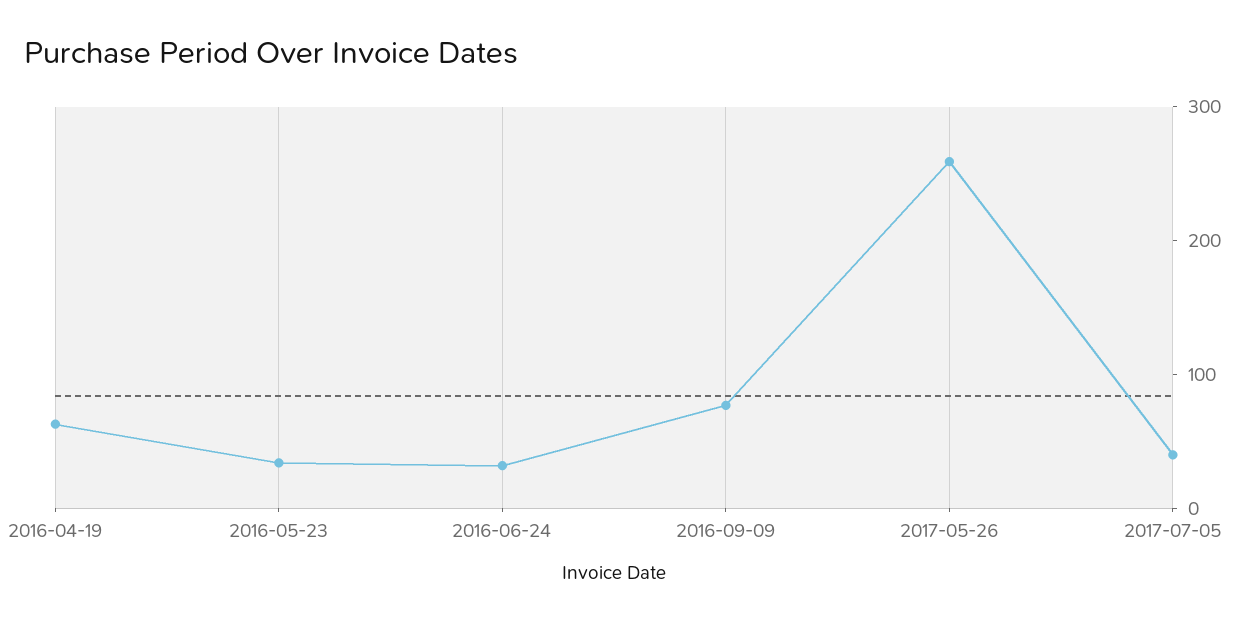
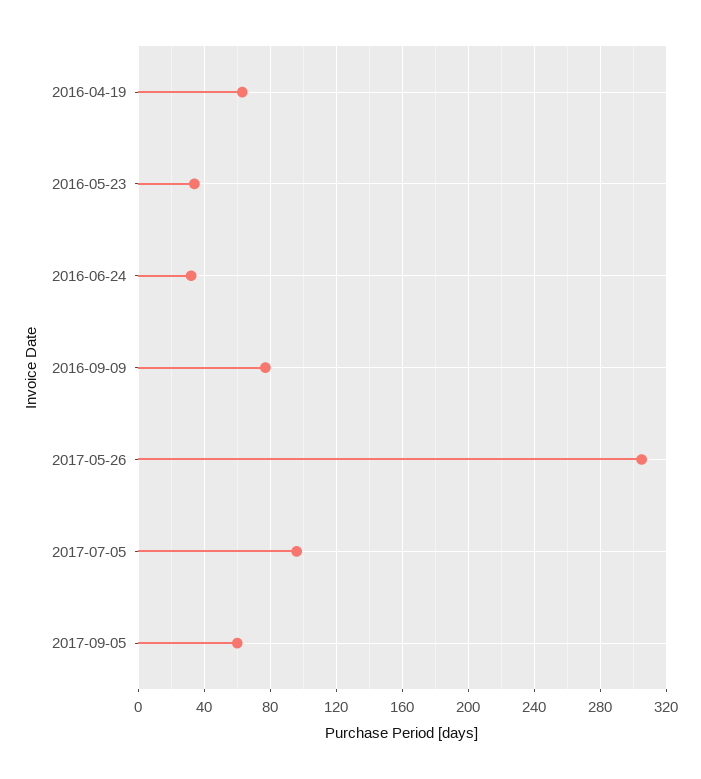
2017-05-26: 260 -> 305
2017-07-05: 40 -> 95
2017-09-05: none -> 60

